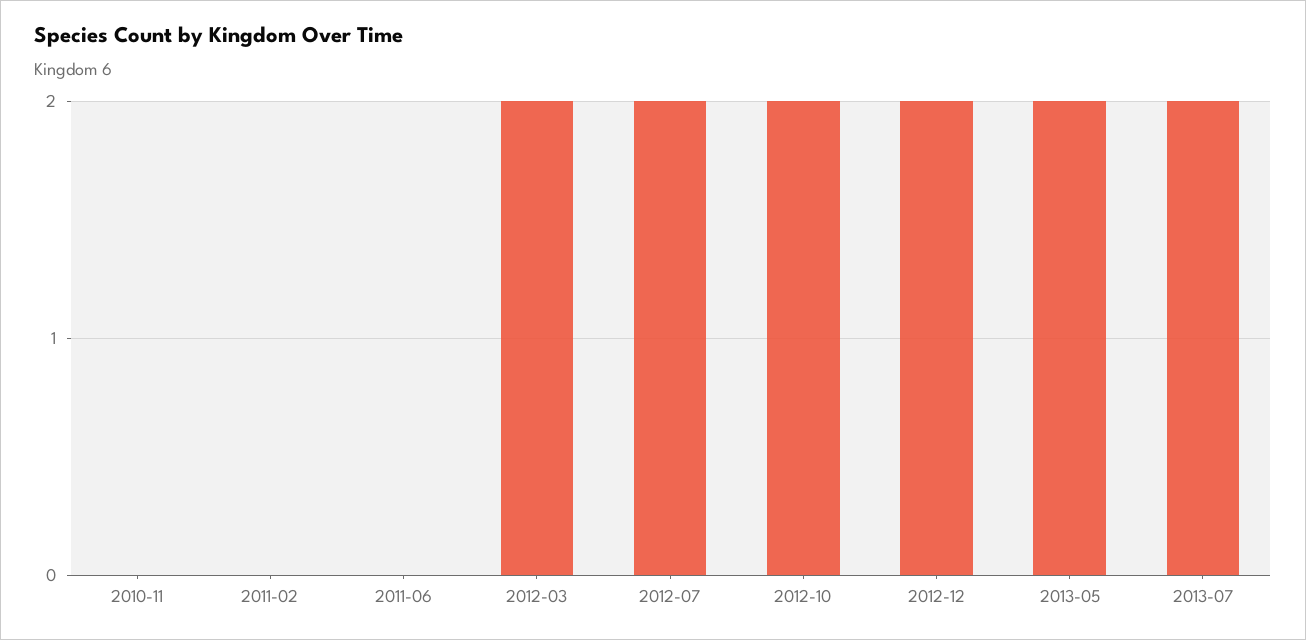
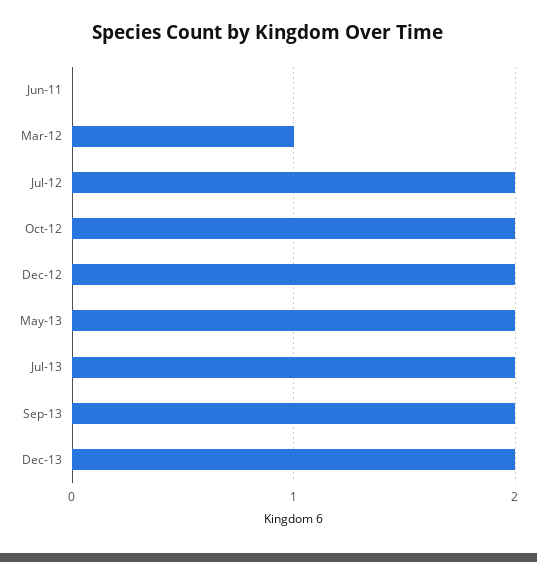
2010-11: 0 -> none
2011-02: 0 -> none
2012-03: 2 -> 1
Sep-13: none -> 2
Dec-13: none -> 2

